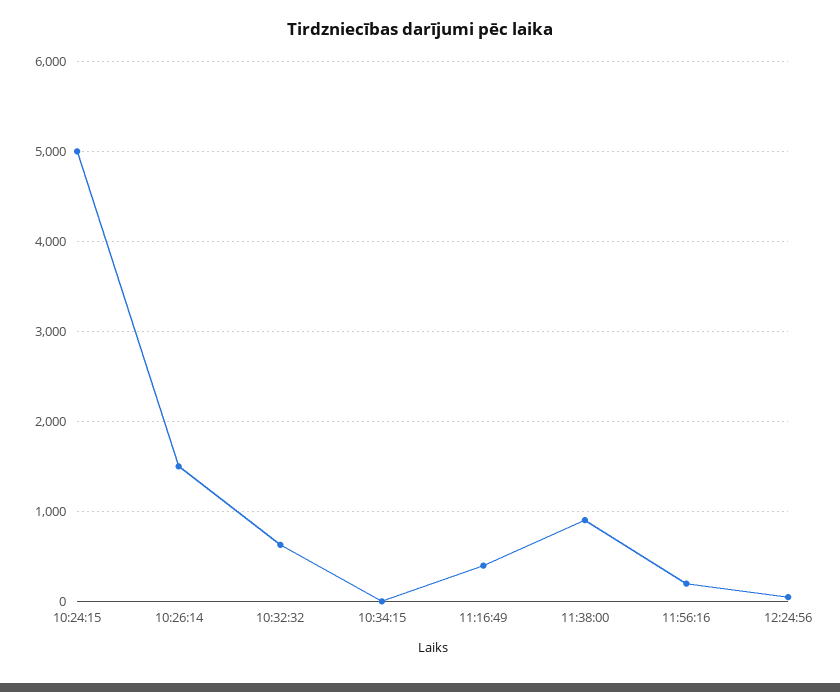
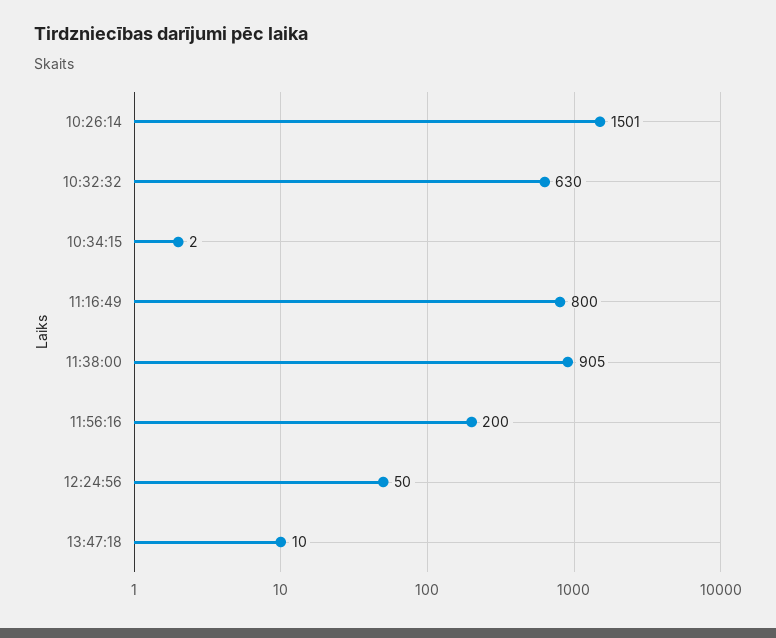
10:24:15: 5000 -> none
11:16:49: 400 -> 800
13:47:18: none -> 10

